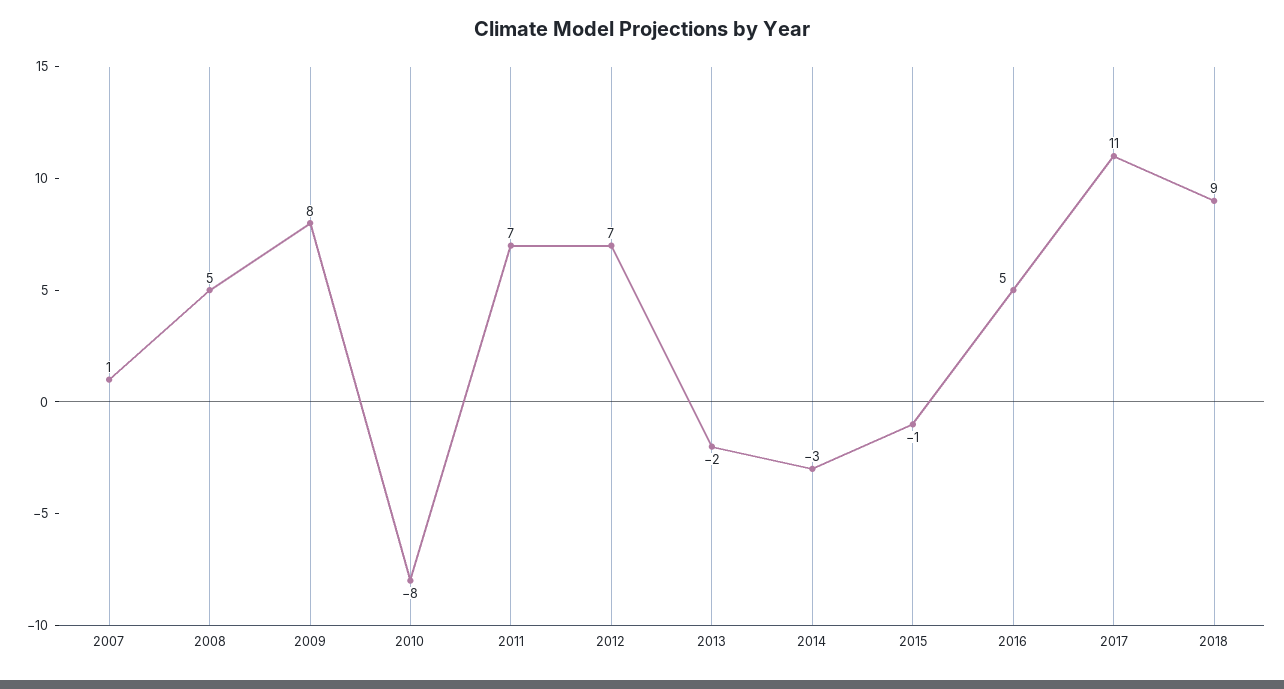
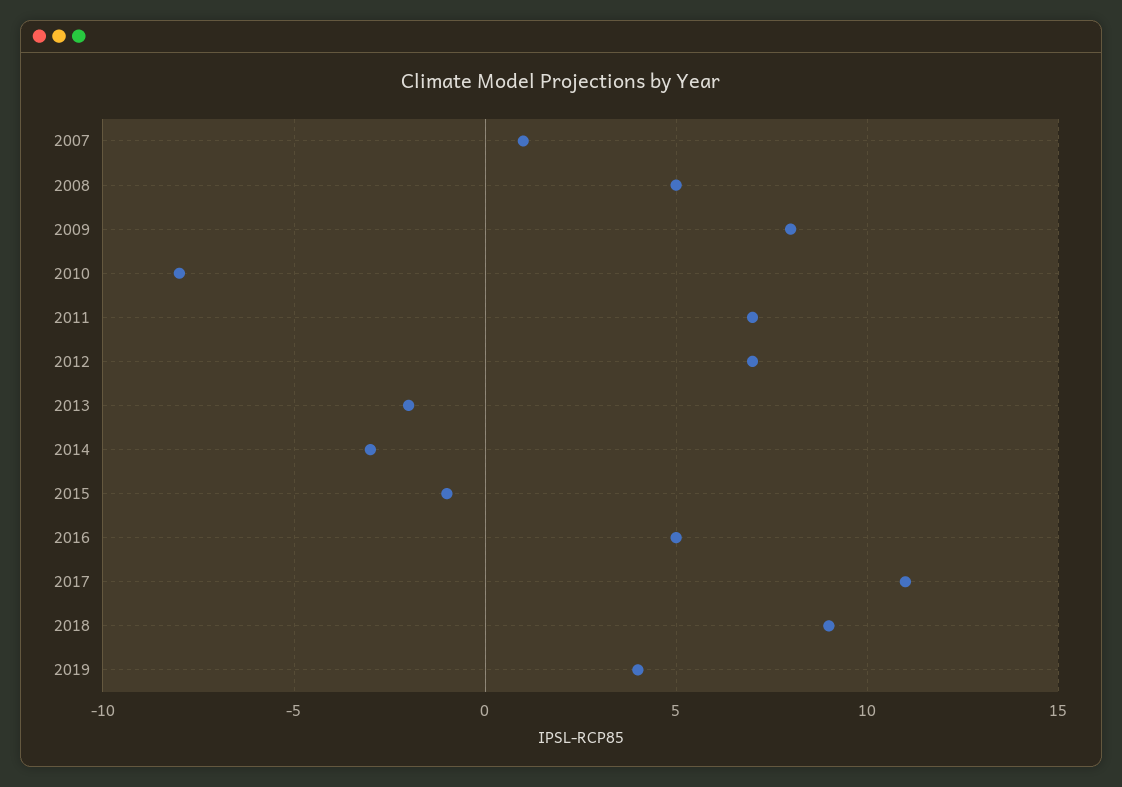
2019: none -> 4

